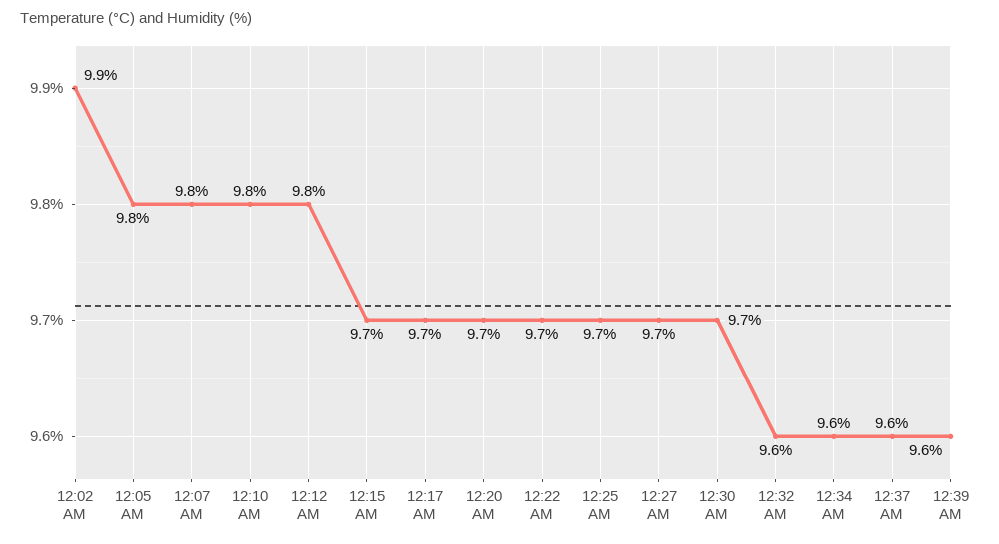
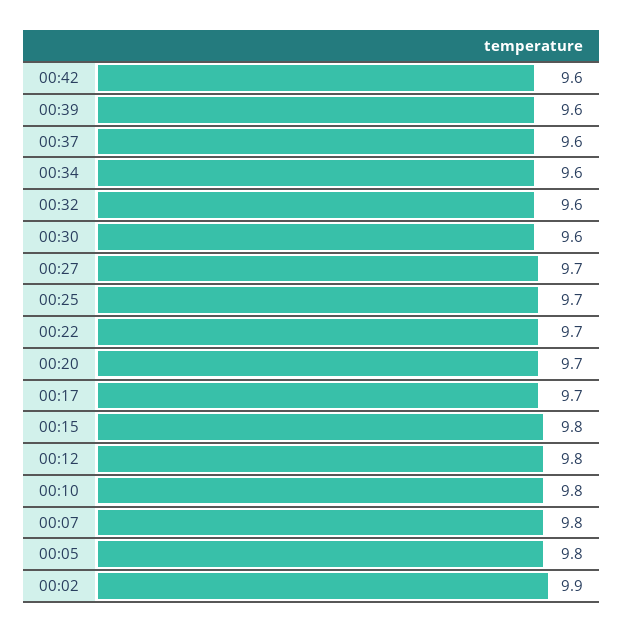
12:15 AM: 9.7 -> 9.8
12:30 AM: 9.7 -> 9.6
00:42: none -> 9.6

